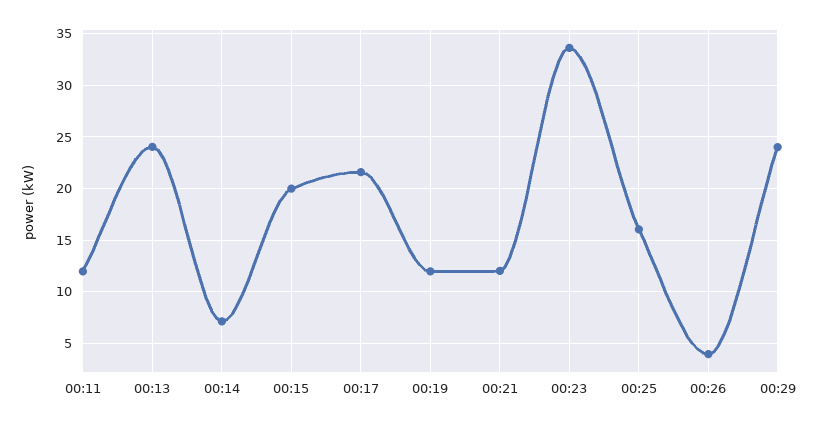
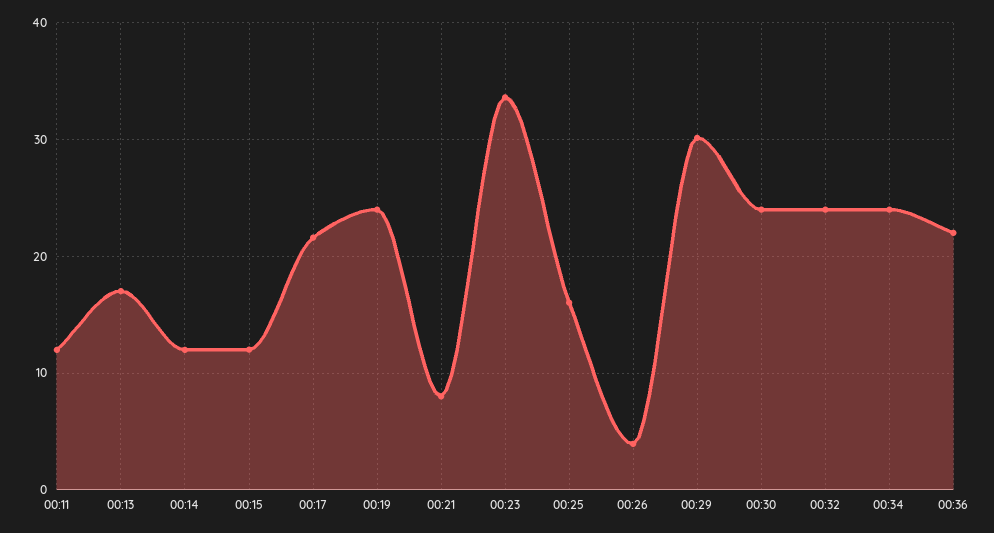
00:13: 24 -> 17
00:14: 7 -> 12
00:15: 20 -> 12
00:19: 12 -> 24
00:21: 12 -> 8
00:29: 24 -> 30
00:30: none -> 24
00:32: none -> 24
00:34: none -> 24
00:36: none -> 22

